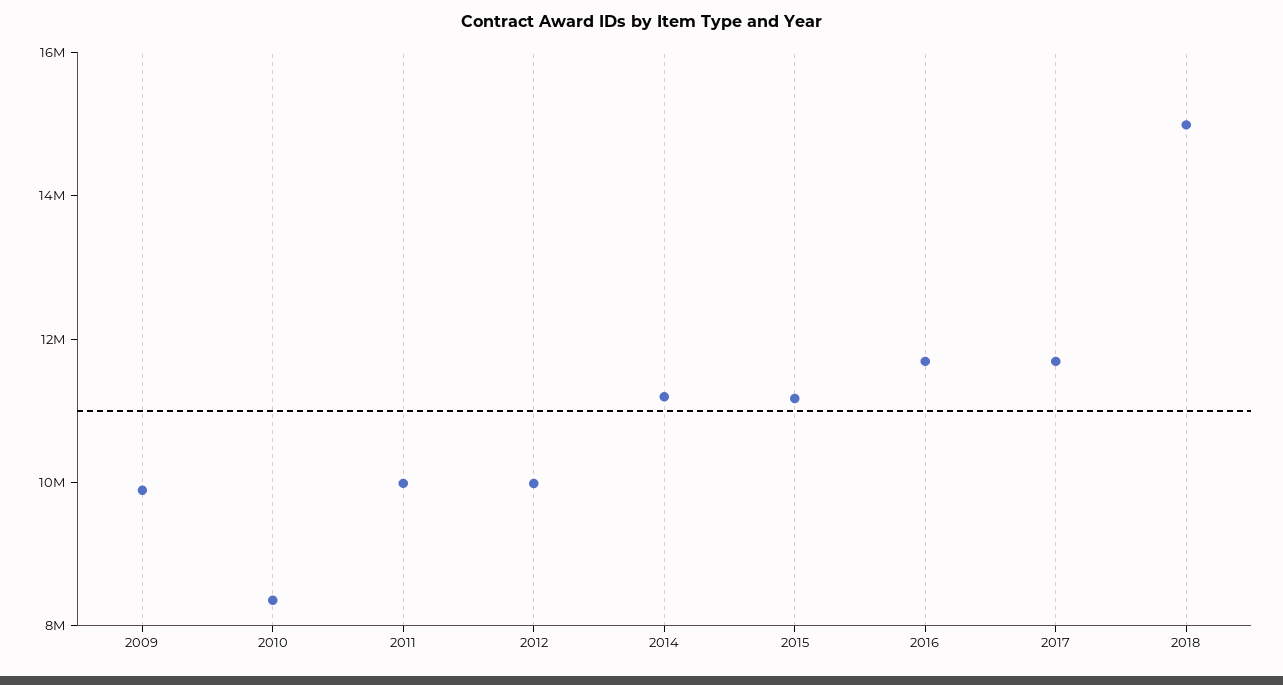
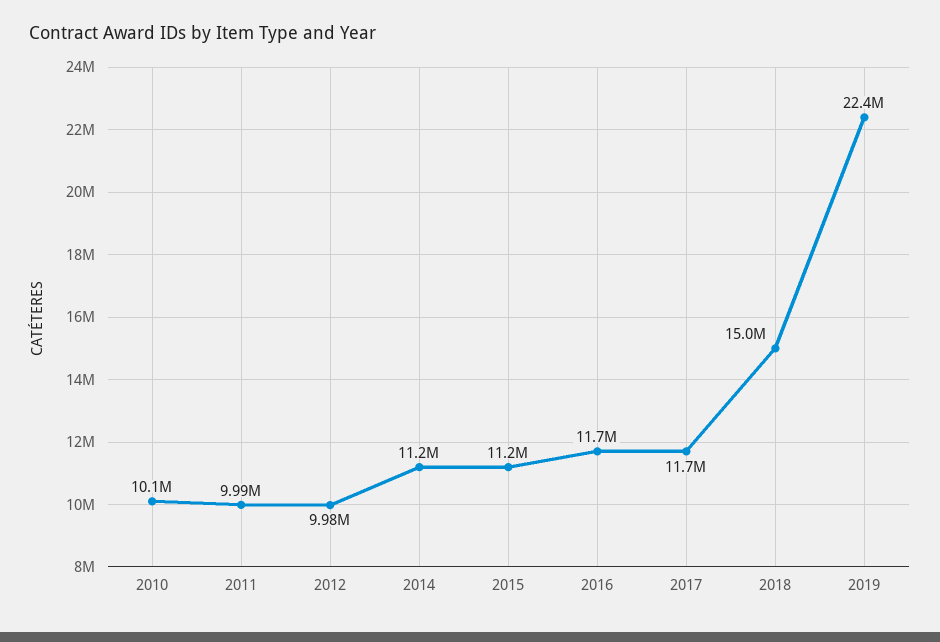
2009: 10000000 -> none
2010: 8500000 -> 10100000
2019: none -> 22400000

